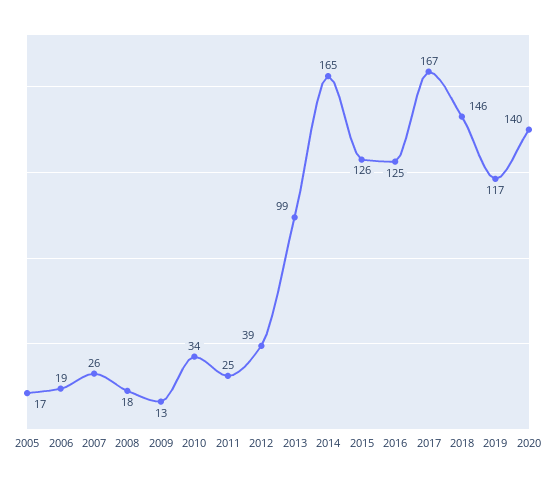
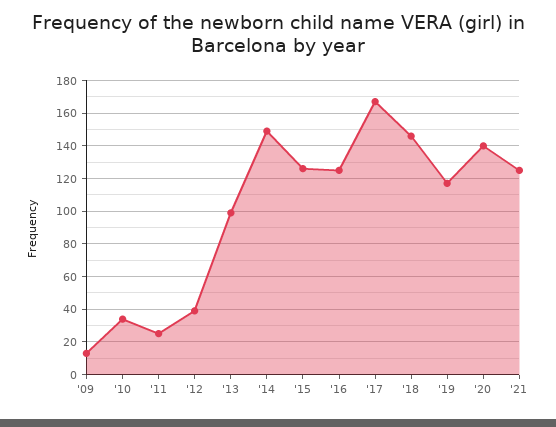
2005: 17 -> none
2006: 19 -> none
2007: 26 -> none
2008: 18 -> none
2014: 165 -> 150
'21: none -> 125

